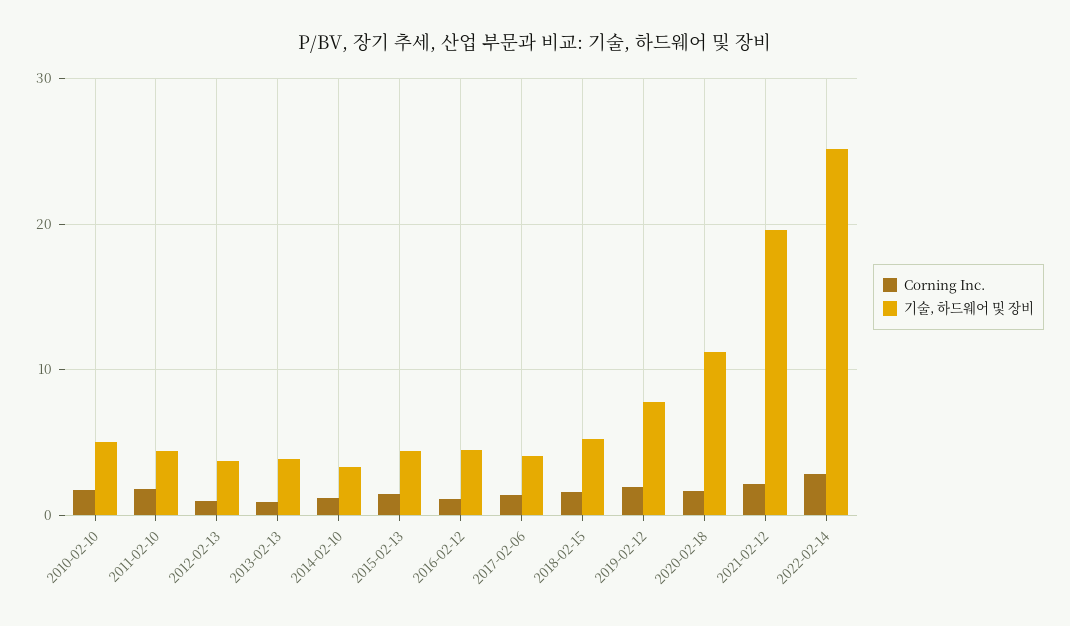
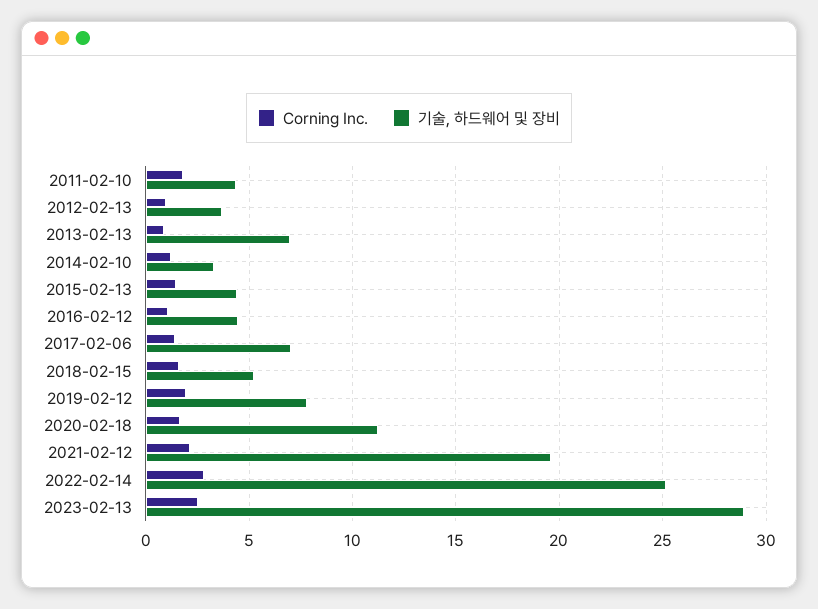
Corning Inc., 2010-02-10: 2 -> none
기술, 하드웨어 및 장비, 2010-02-10: 5 -> none
기술, 하드웨어 및 장비, 2013-02-13: 4 -> 7
기술, 하드웨어 및 장비, 2017-02-06: 4 -> 7
Corning Inc., 2023-02-13: none -> 2.5
기술, 하드웨어 및 장비, 2023-02-13: none -> 29

